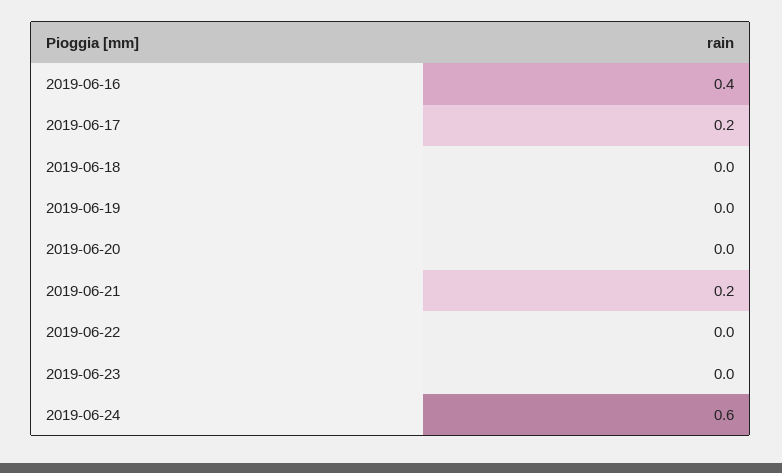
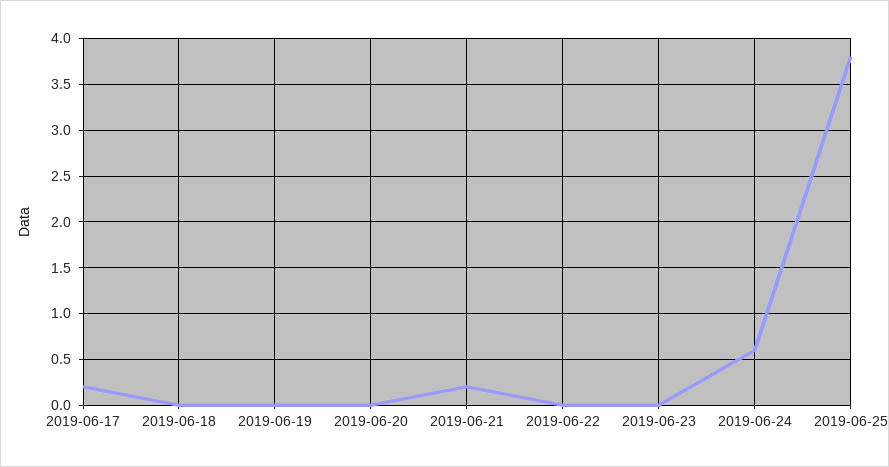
2019-06-16: 0.4 -> none
2019-06-25: none -> 3.8

